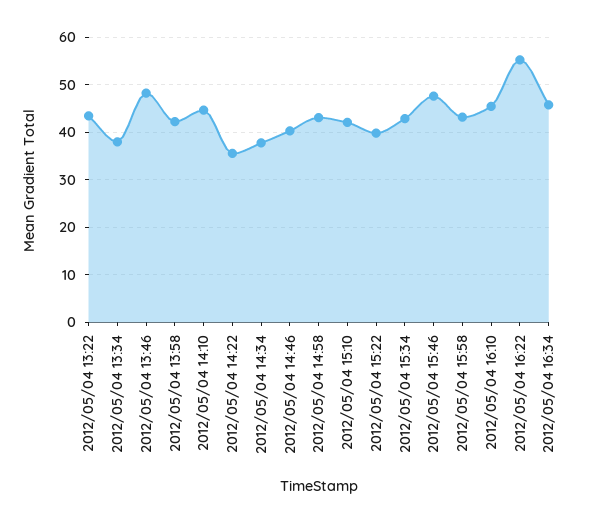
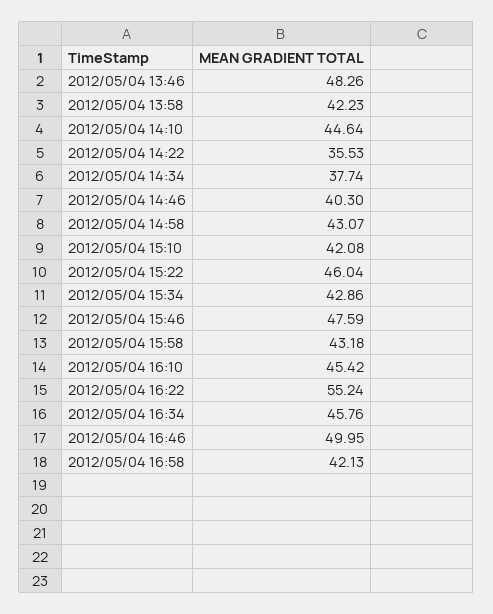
2012/05/04 13:22: 44 -> none
2012/05/04 13:34: 38 -> none
2012/05/04 15:22: 40 -> 46.04
2012/05/04 16:46: none -> 49.95
2012/05/04 16:58: none -> 42.13

